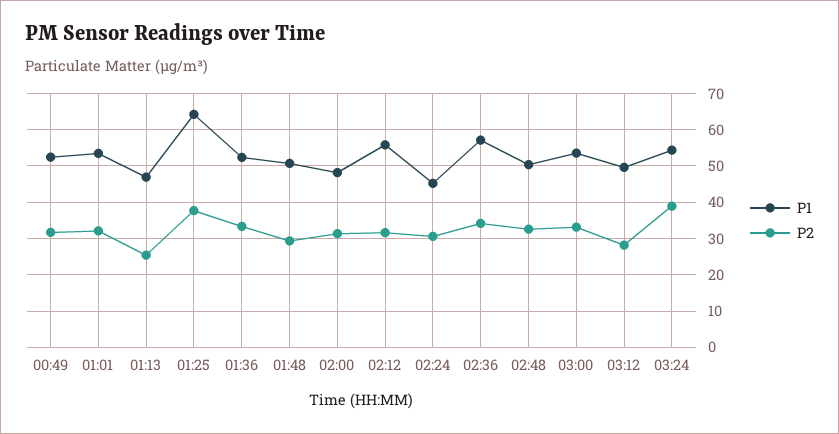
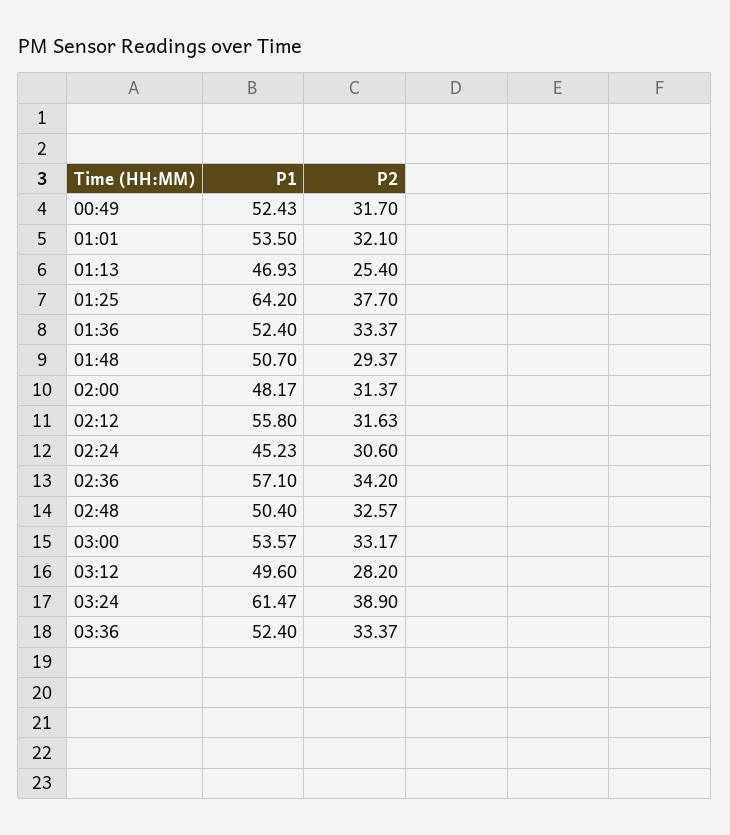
P1, 03:24: 54 -> 61.47
P1, 03:36: none -> 52.4
P2, 03:36: none -> 33.37

